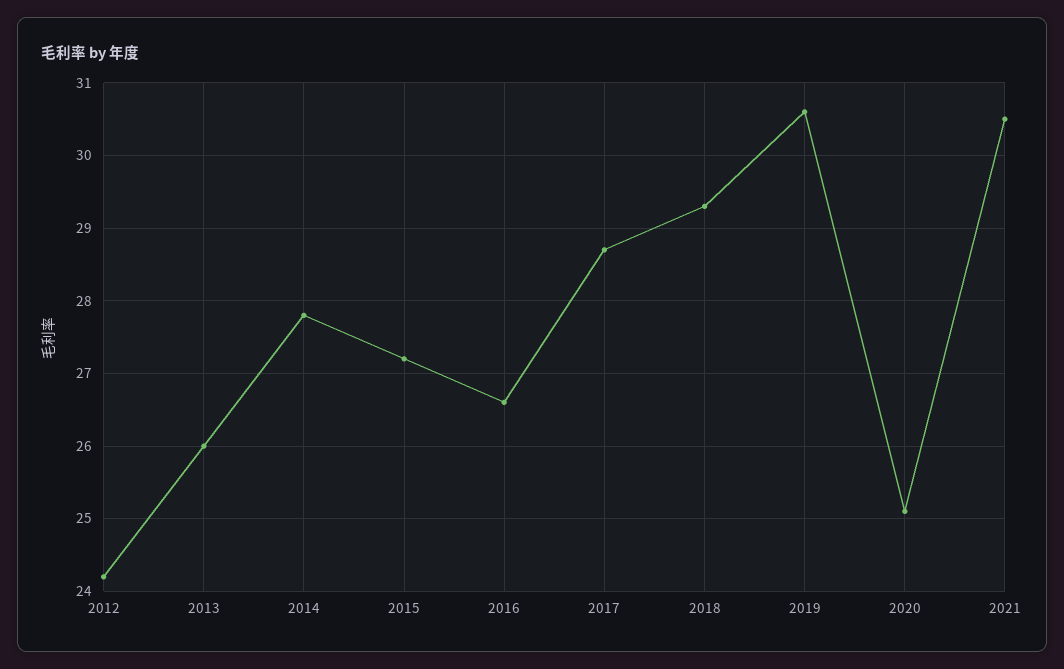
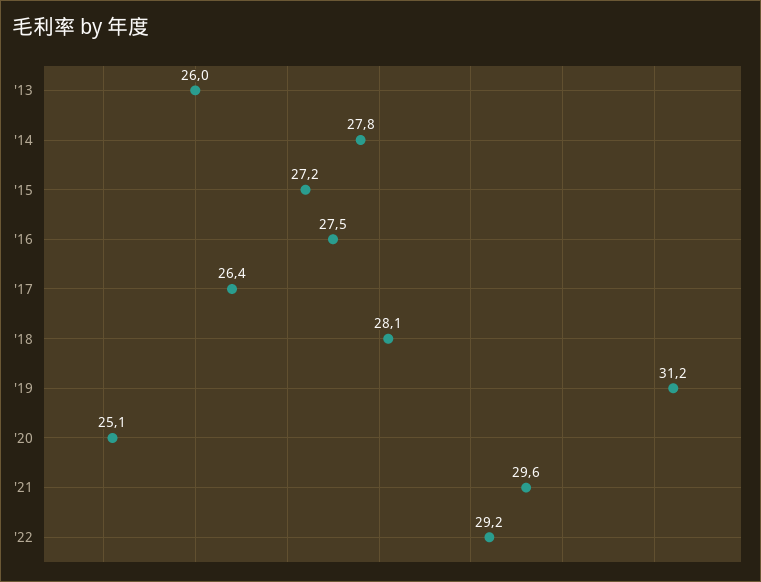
2012: 24.2 -> none
2016: 26.6 -> 27.5
2017: 28.7 -> 26.4
2018: 29.3 -> 28.1
2019: 30.6 -> 31.2
2021: 30.5 -> 29.6
'22: none -> 29.2

